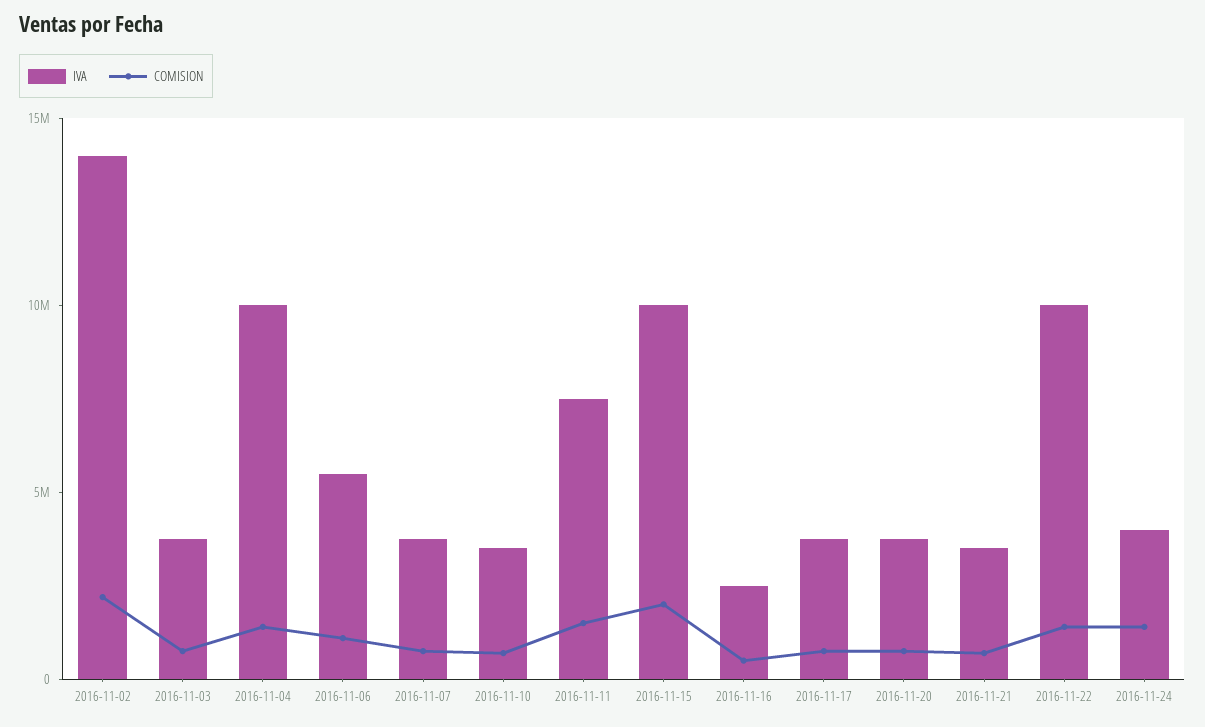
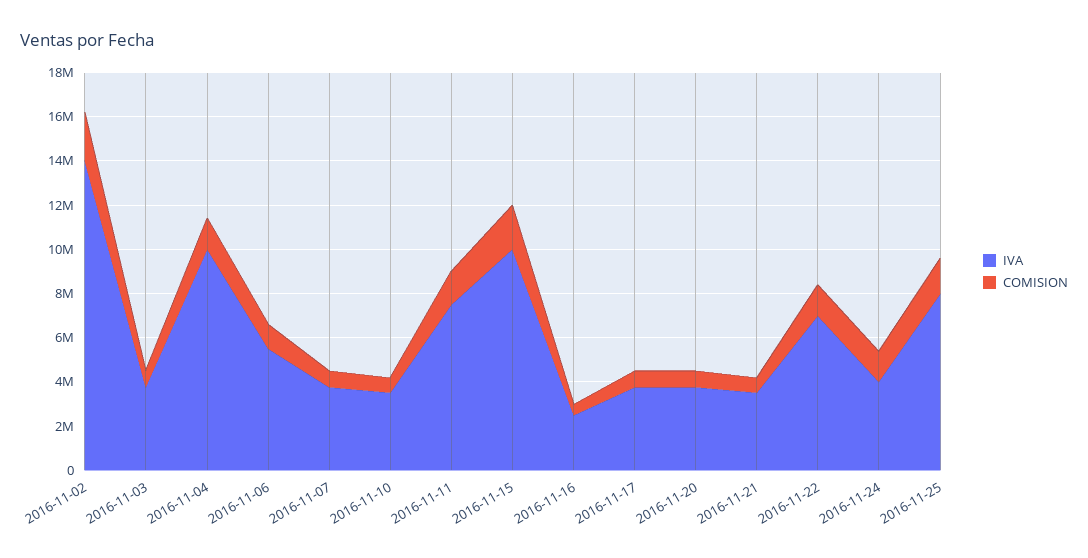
IVA, 2016-11-22: 10000000 -> 7000000
IVA, 2016-11-25: none -> 8000000
COMISION, 2016-11-25: none -> 1500000

